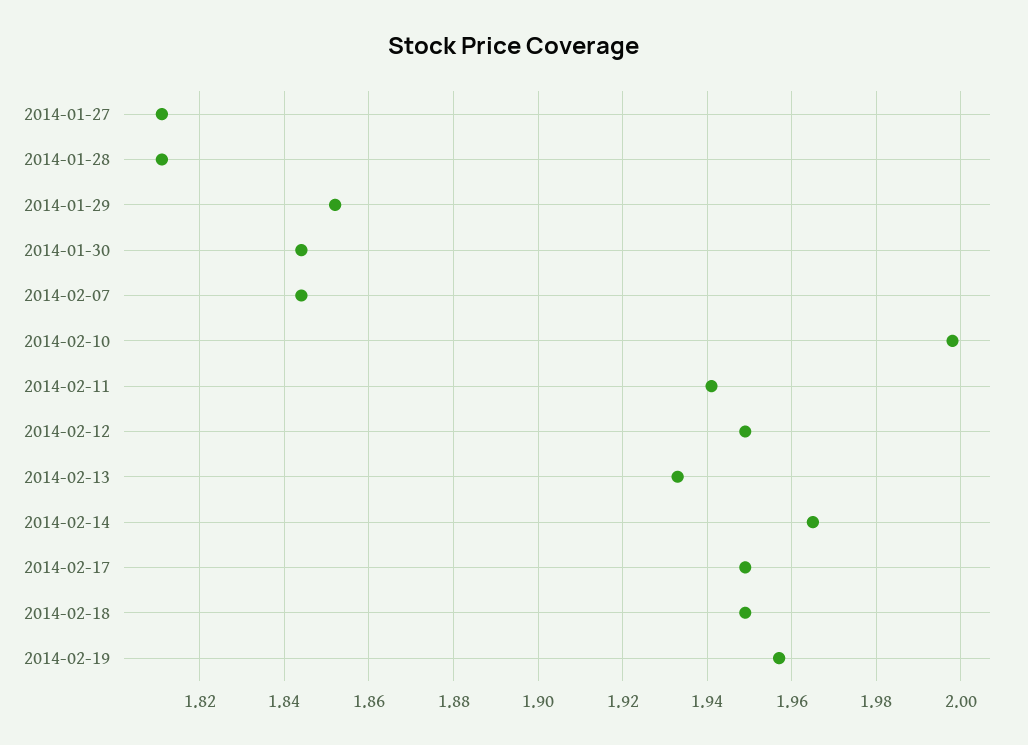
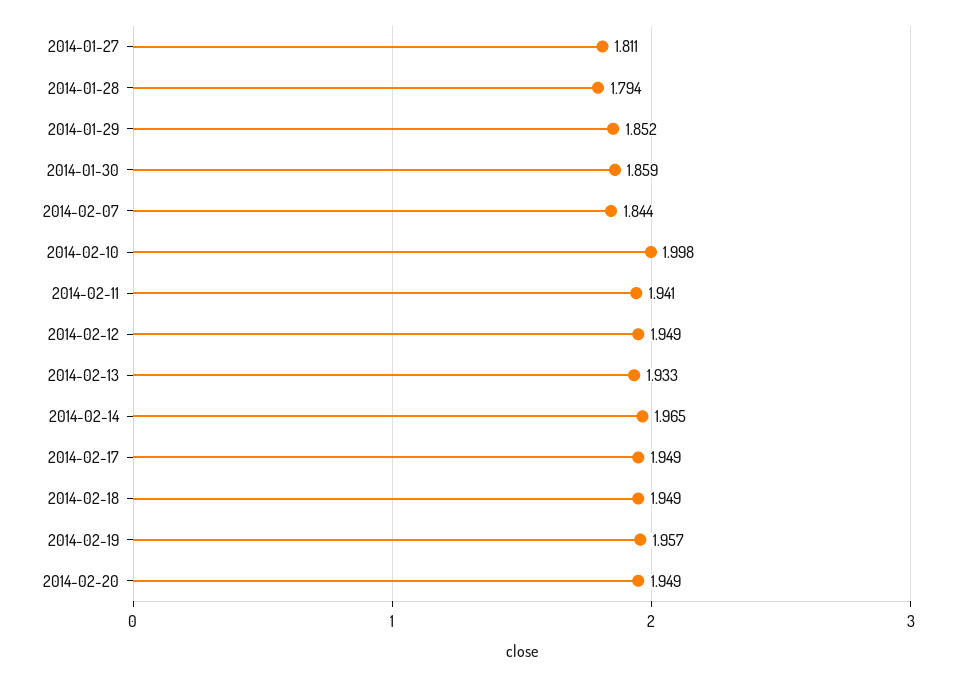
2014-01-28: 1.81 -> 1.794
2014-01-30: 1.845 -> 1.859
2014-02-20: none -> 1.949

